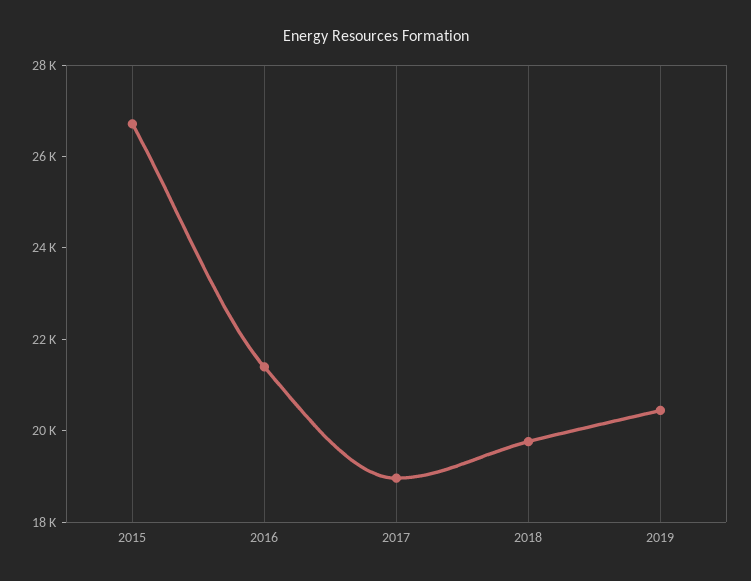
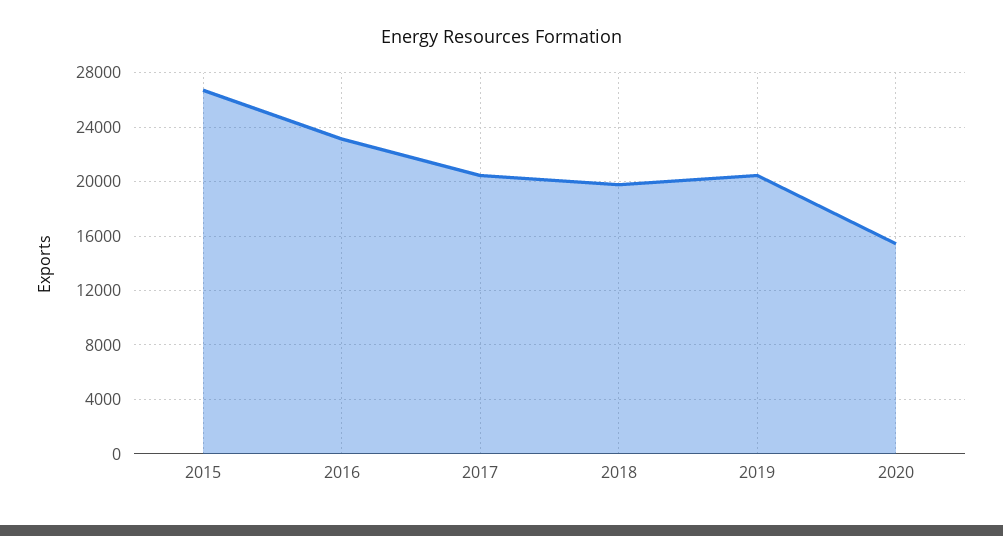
2016: 21500 -> 23000
2017: 19000 -> 20500
2020: none -> 15500

